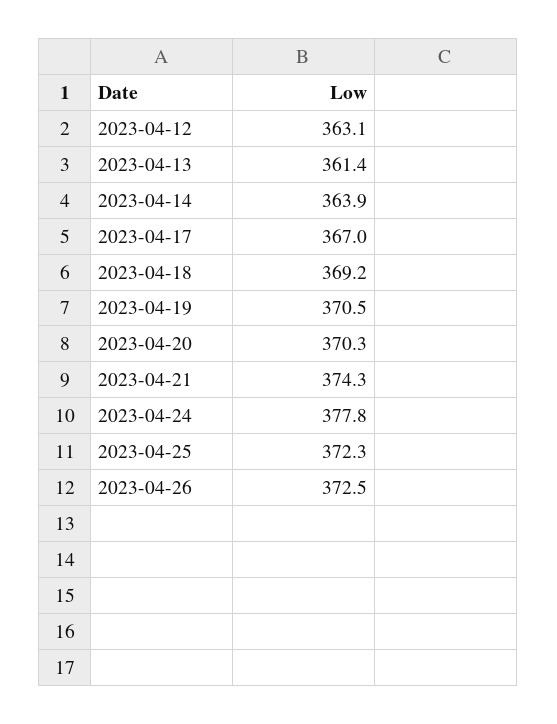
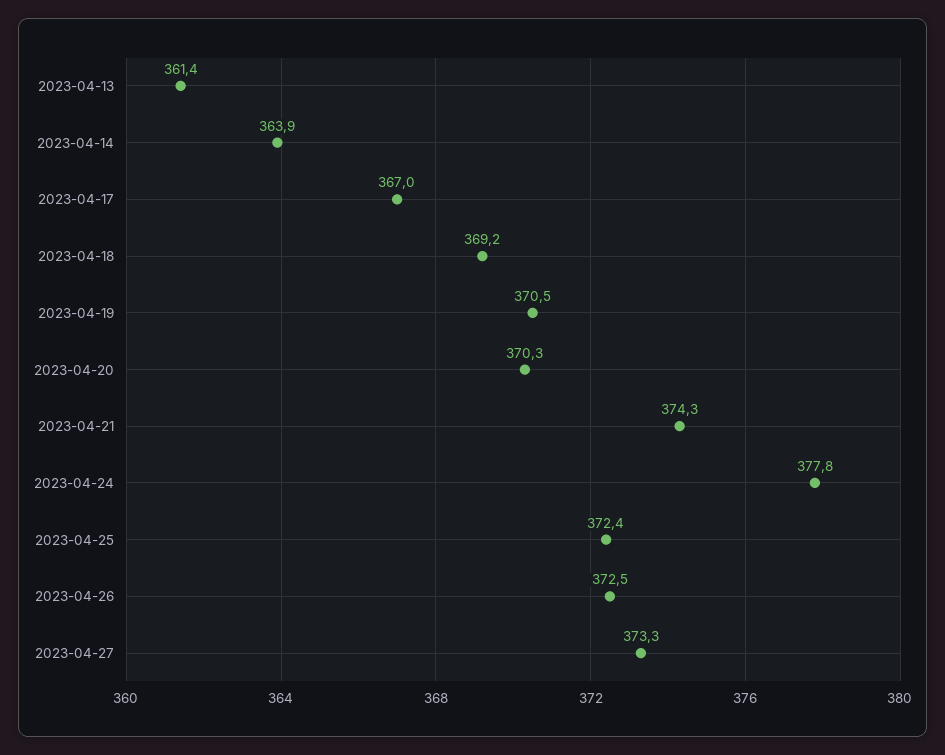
2023-04-12: 363.1 -> none
2023-04-25: 372.3 -> 372.4
2023-04-27: none -> 373.3

